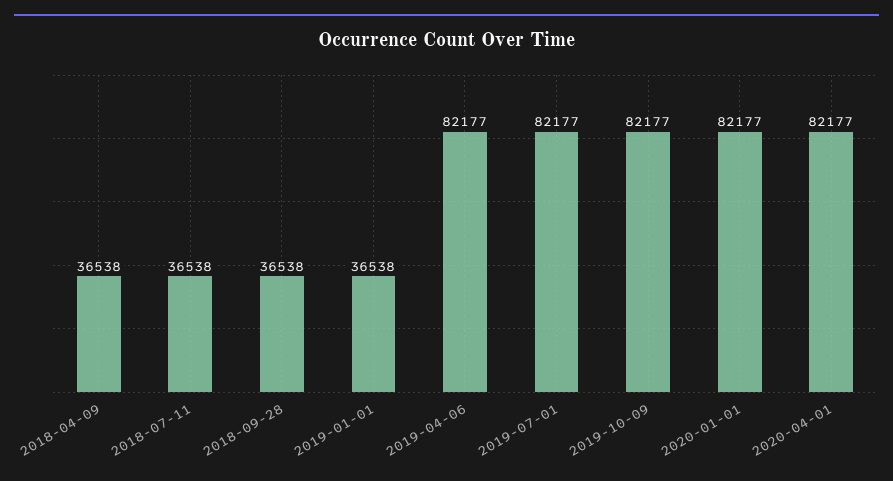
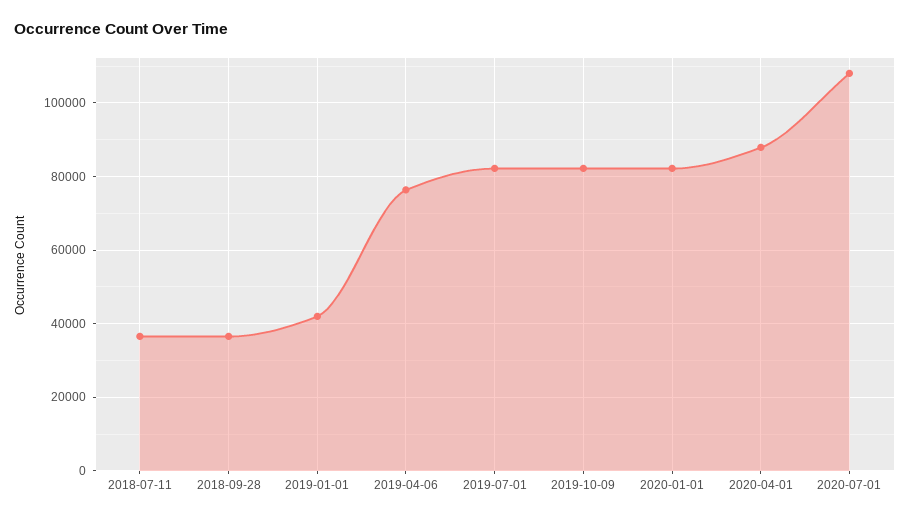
2018-04-09: 36538 -> none
2019-01-01: 36538 -> 42000
2019-04-06: 82177 -> 76000
2020-04-01: 82177 -> 88000
2020-07-01: none -> 108000

